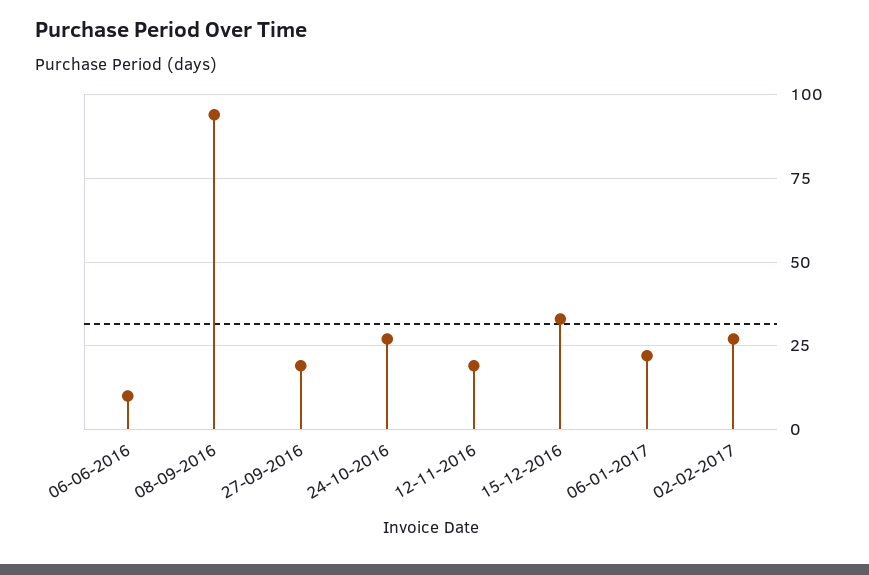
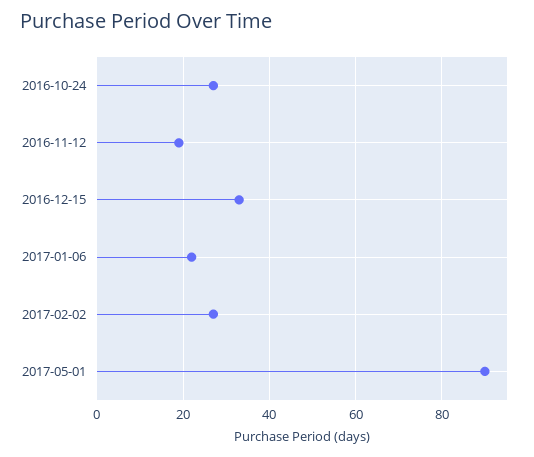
06-06-2016: 10 -> none
08-09-2016: 95 -> none
27-09-2016: 20 -> none
2017-05-01: none -> 90

